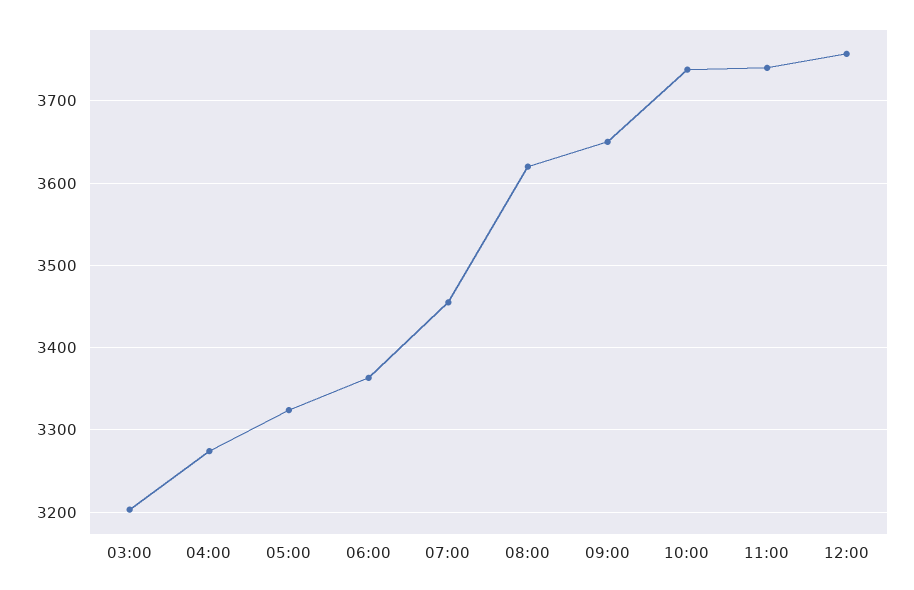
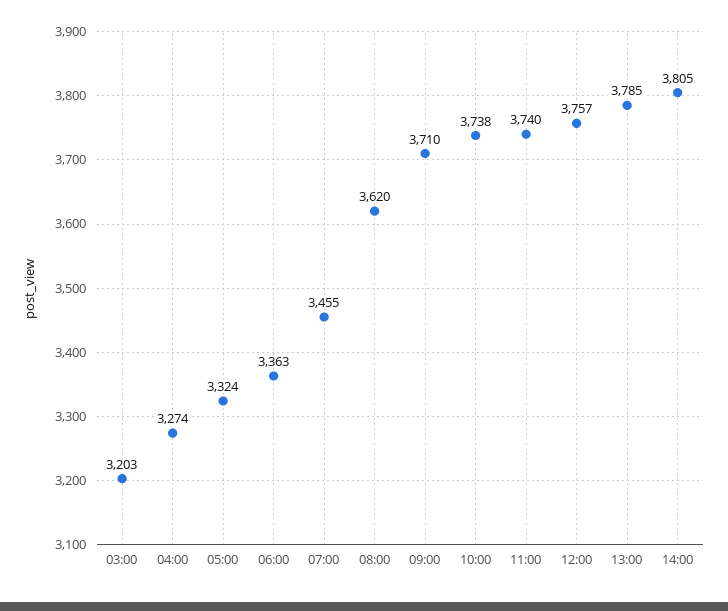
09:00: 3650 -> 3710
13:00: none -> 3785
14:00: none -> 3805

